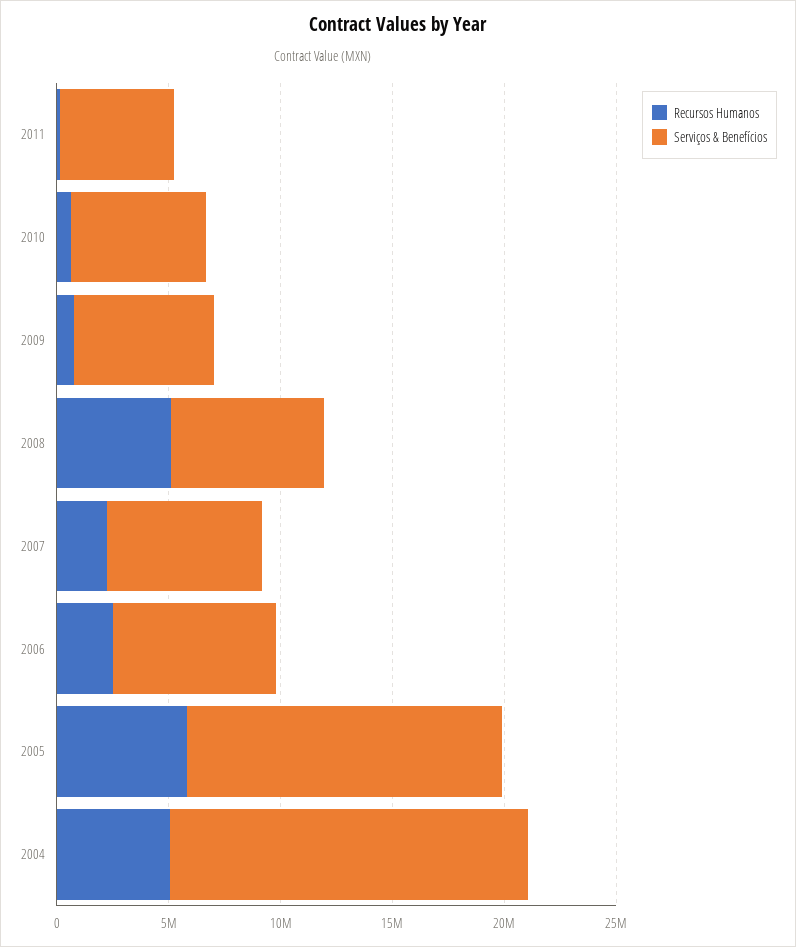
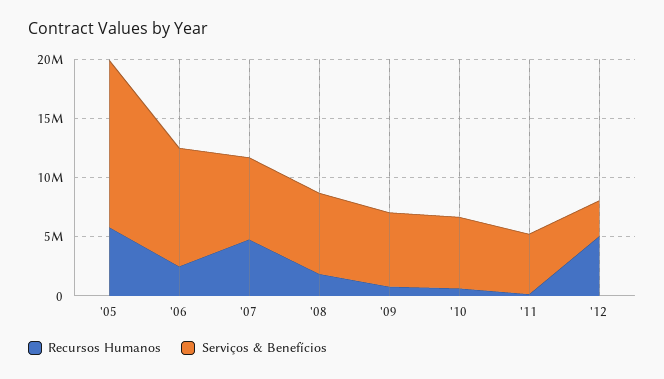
Recursos Humanos, 2008: 5000000 -> 2000000
Recursos Humanos, 2007: 2000000 -> 5000000
Serviços & Benefícios, 2006: 7000000 -> 10000000
Recursos Humanos, 2004: 5000000 -> none
Serviços & Benefícios, 2004: 16000000 -> none
Recursos Humanos, '12: none -> 5000000
Serviços & Benefícios, '12: none -> 3000000

